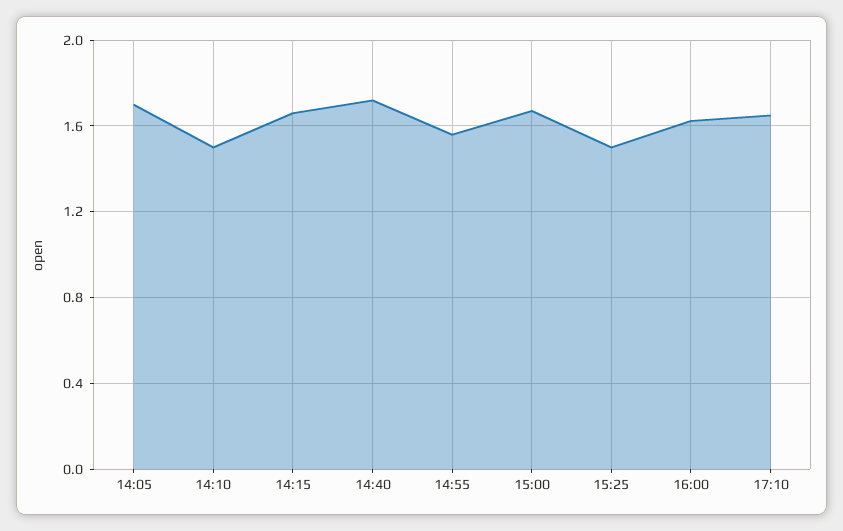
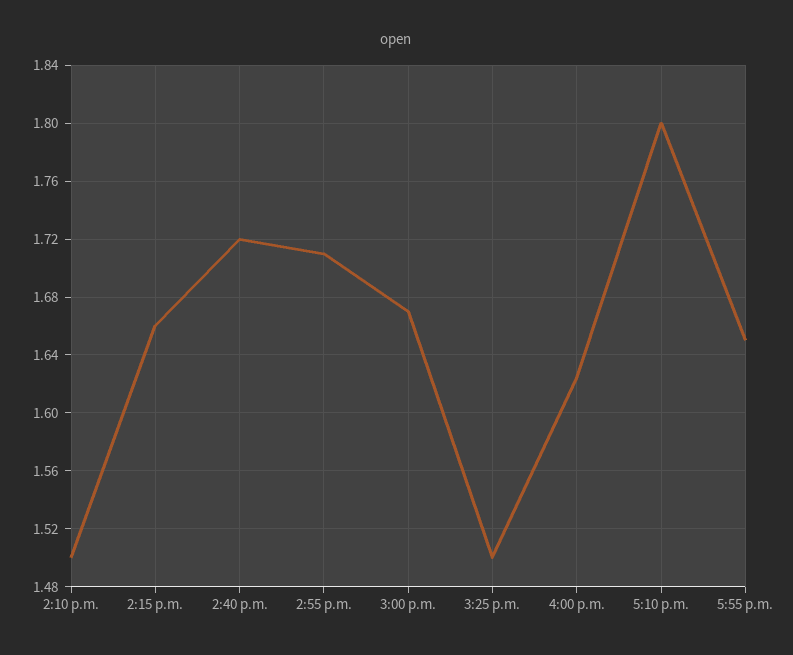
14:05: 1.7 -> none
14:55: 1.55 -> 1.71
17:10: 1.65 -> 1.8
5:55 p.m.: none -> 1.65

